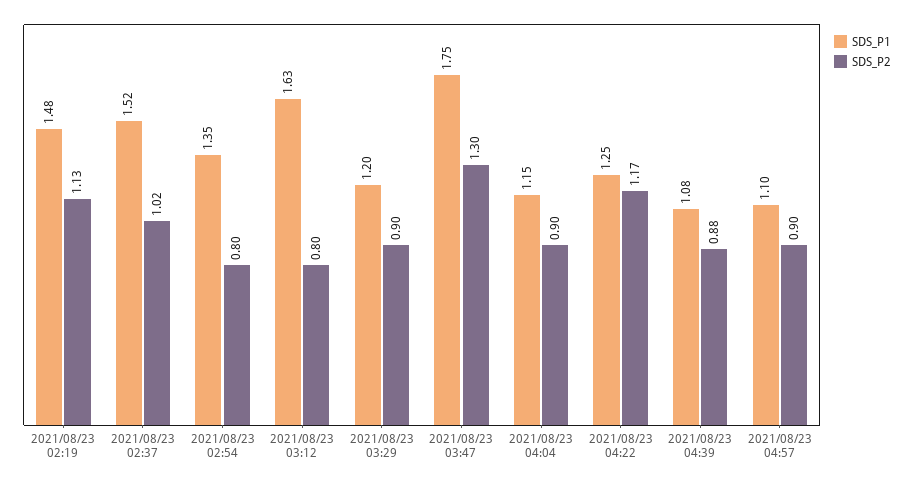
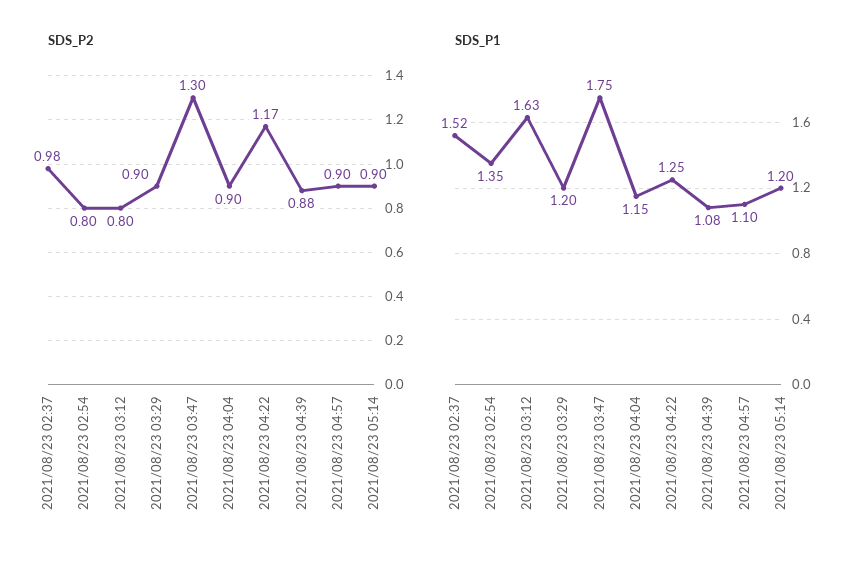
SDS_P1, 2021/08/23 02:19: 1.48 -> none
SDS_P2, 2021/08/23 02:19: 1.13 -> none
SDS_P2, 2021/08/23 02:37: 1.02 -> 0.98
SDS_P2, 2021/08/23 05:14: none -> 0.9
SDS_P1, 2021/08/23 05:14: none -> 1.2

